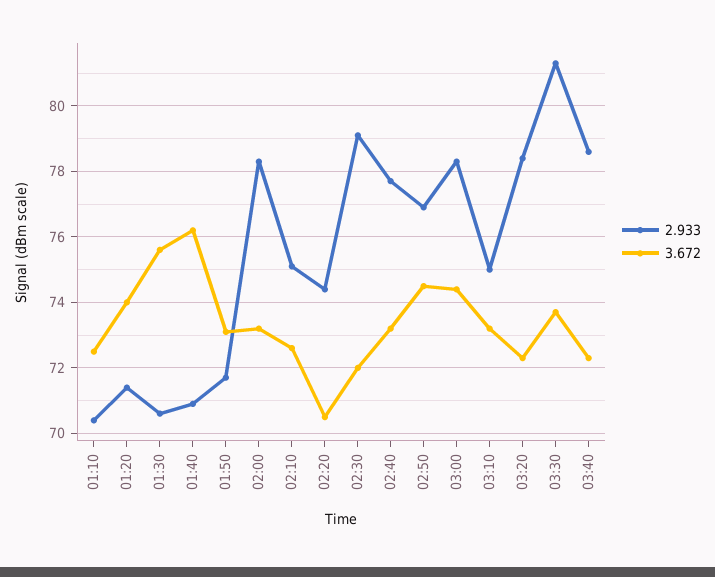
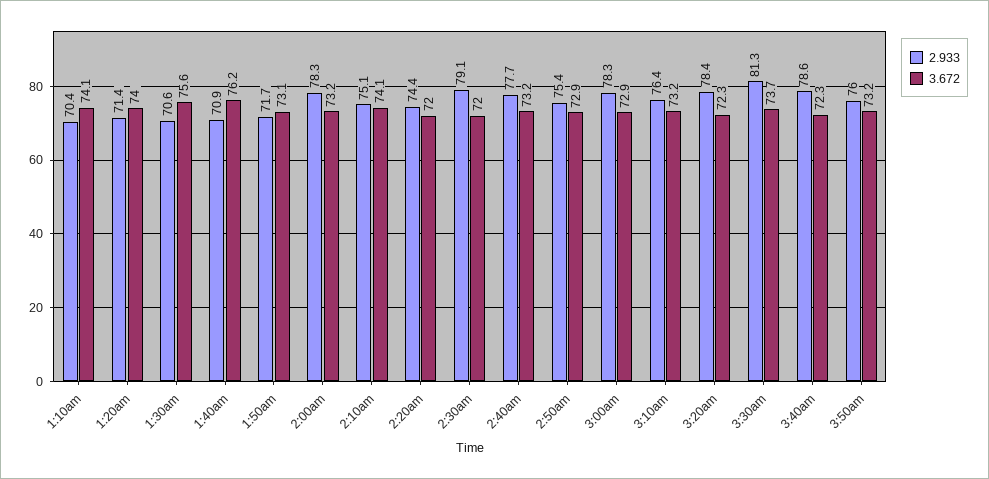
3.672, 01:10: 72.5 -> 74.1
3.672, 02:10: 72.5 -> 74.1
3.672, 02:20: 70.5 -> 72
2.933, 02:50: 77 -> 75.4
3.672, 02:50: 74.5 -> 72.9
3.672, 03:00: 74.5 -> 72.9
2.933, 03:10: 75 -> 76.4
2.933, 3:50am: none -> 76
3.672, 3:50am: none -> 73.2

